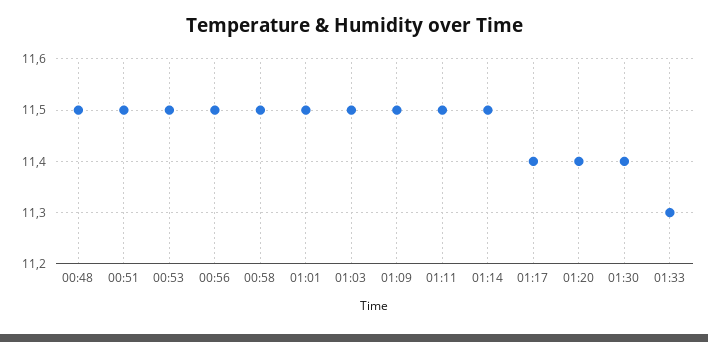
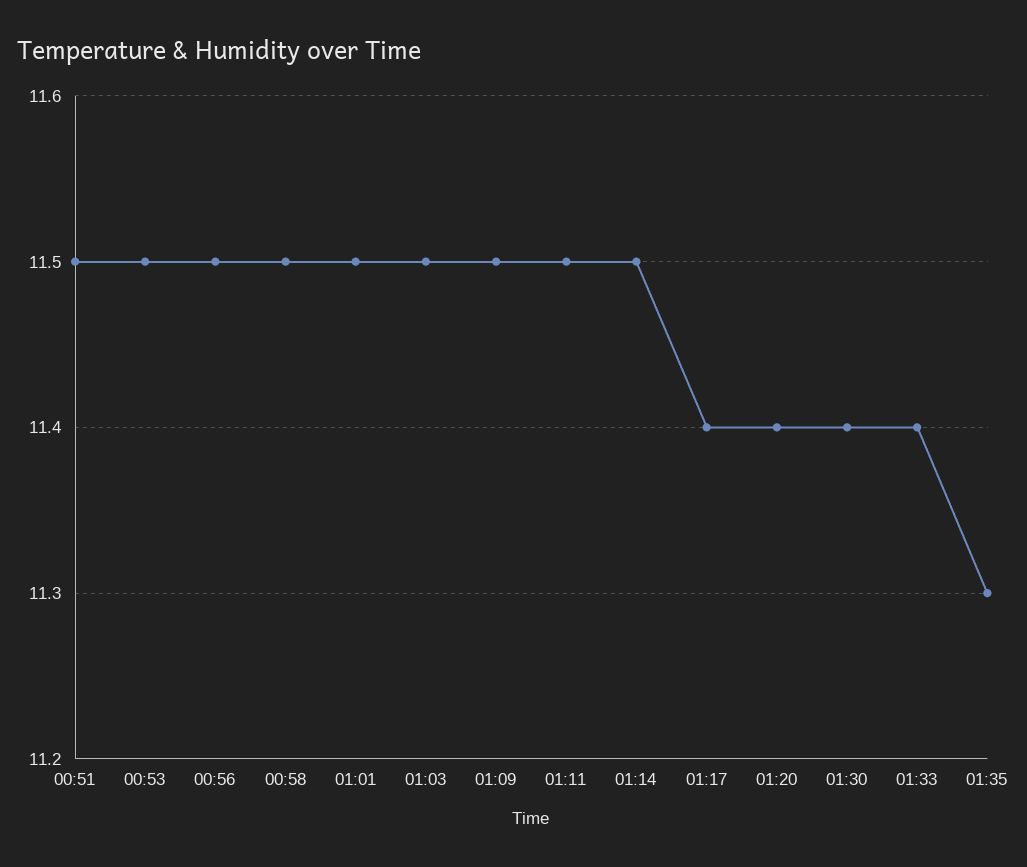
00:48: 11.5 -> none
01:33: 11.3 -> 11.4
01:35: none -> 11.3

